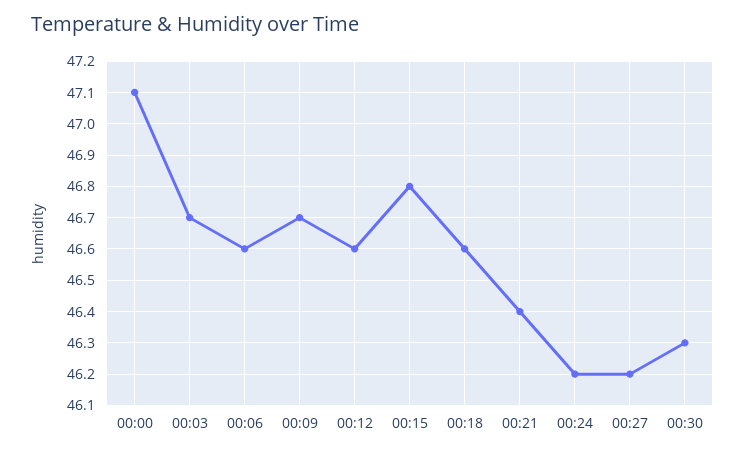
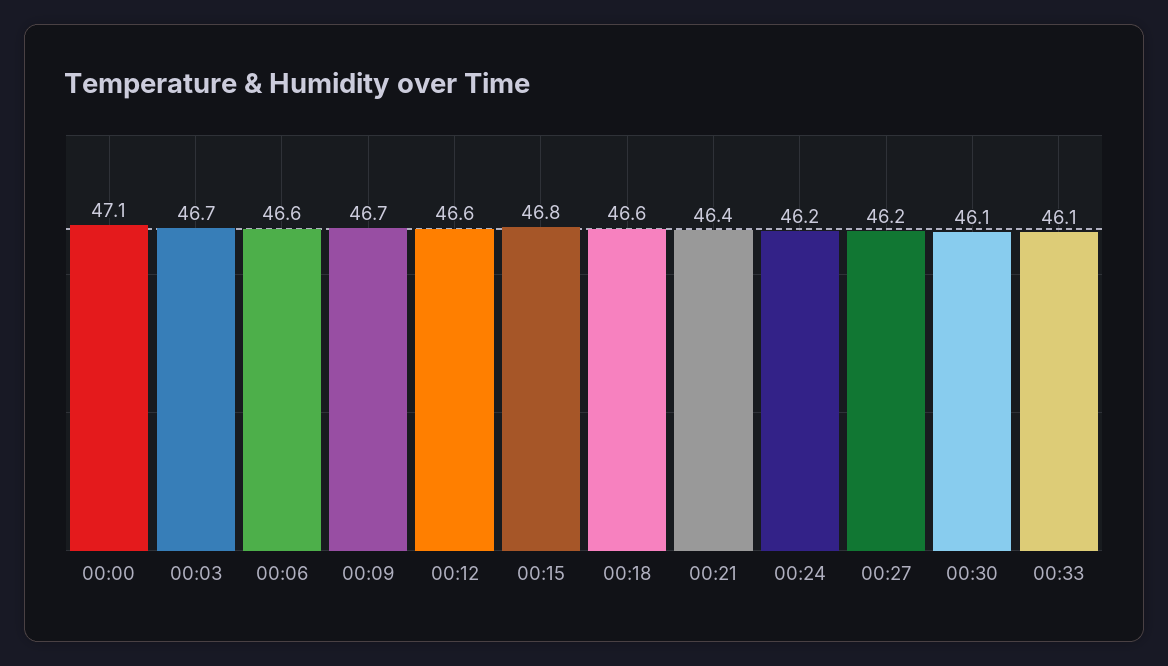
00:30: 46.3 -> 46.1
00:33: none -> 46.1

